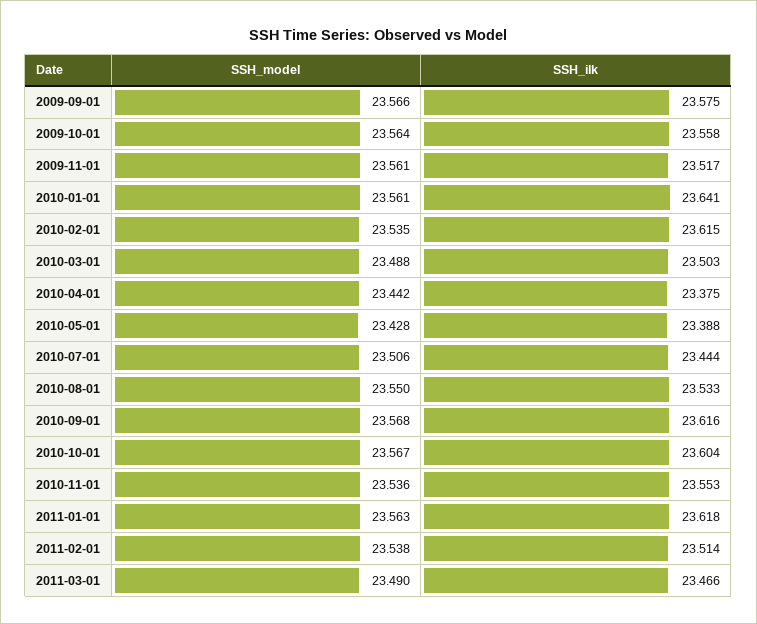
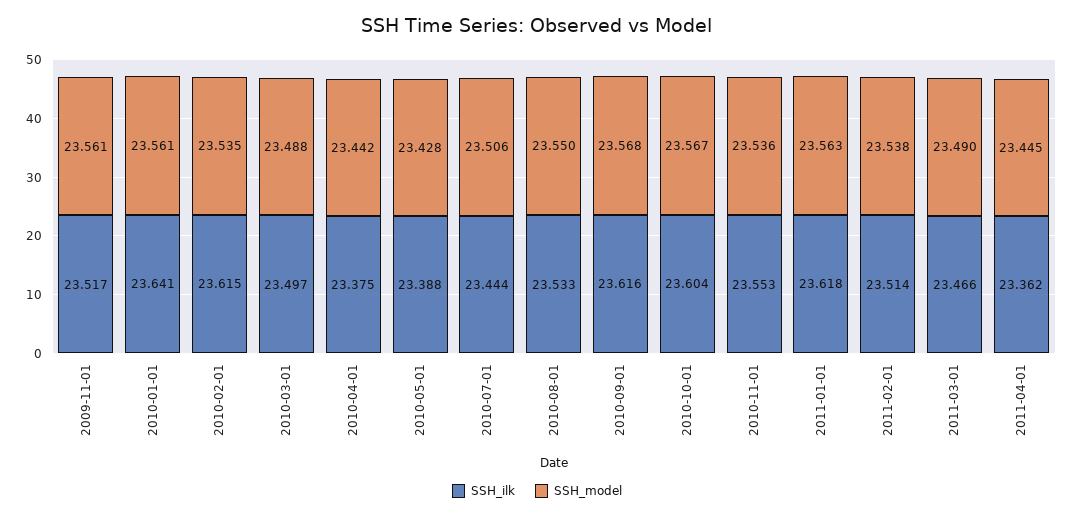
SSH_model, 2009-09-01: 23.566 -> none
SSH_ilk, 2009-09-01: 23.575 -> none
SSH_model, 2009-10-01: 23.564 -> none
SSH_ilk, 2009-10-01: 23.558 -> none
SSH_ilk, 2010-03-01: 23.503 -> 23.497
SSH_ilk, 2011-04-01: none -> 23.362
SSH_model, 2011-04-01: none -> 23.445

